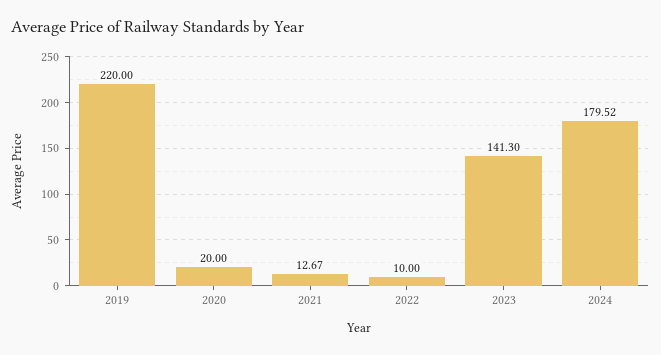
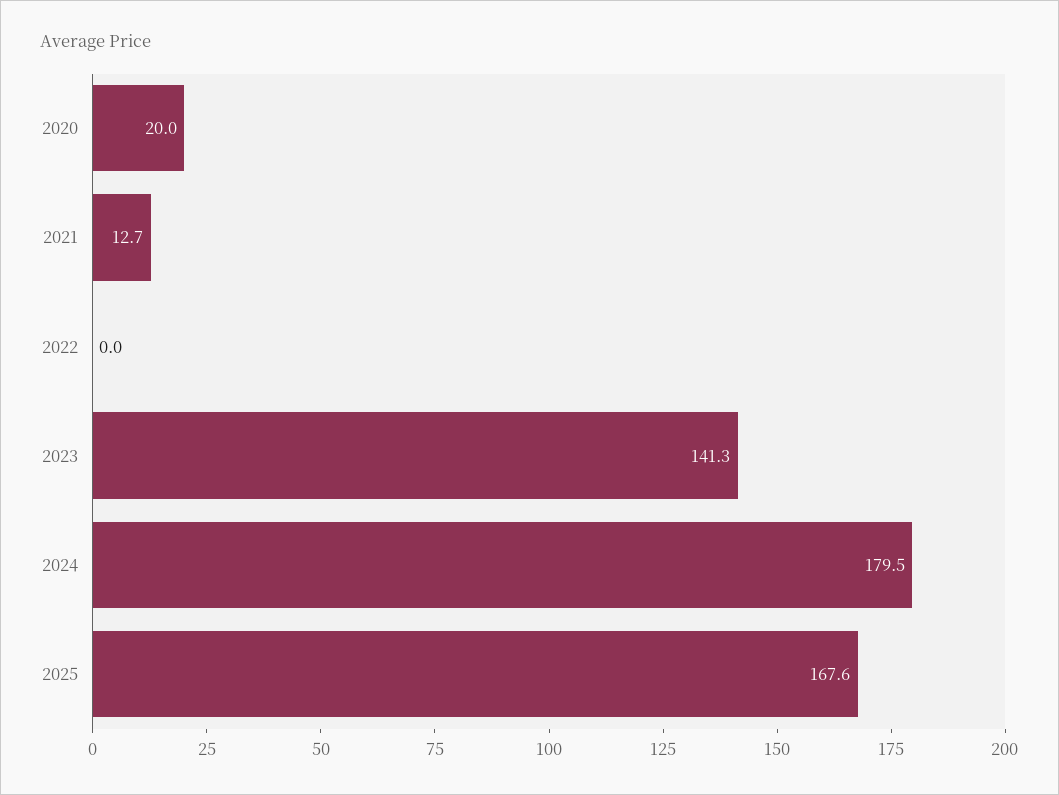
2019: 220 -> none
2022: 10 -> 0
2025: none -> 167.6

